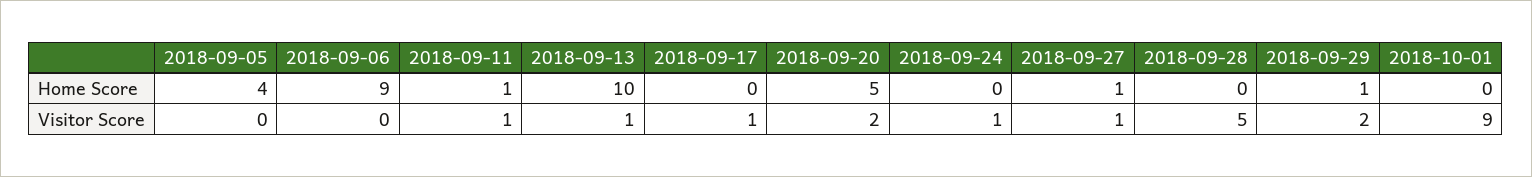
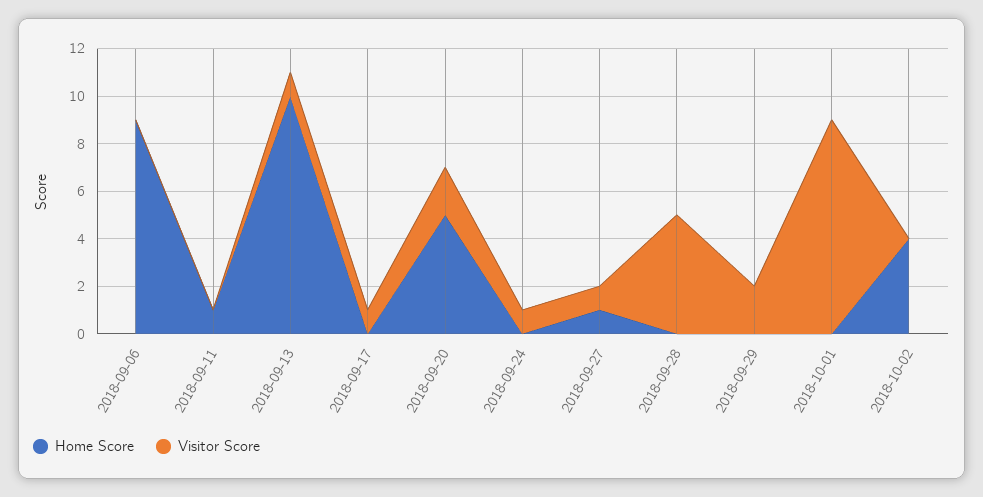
Home Score, 2018-09-05: 4 -> none
Home Score, 2018-09-29: 1 -> 0
Visitor Score, 2018-09-05: 0 -> none
Visitor Score, 2018-09-11: 1 -> 0
Home Score, 2018-10-02: none -> 4
Visitor Score, 2018-10-02: none -> 0

